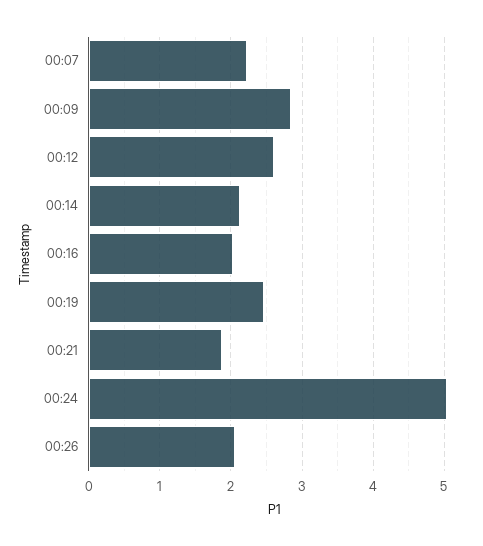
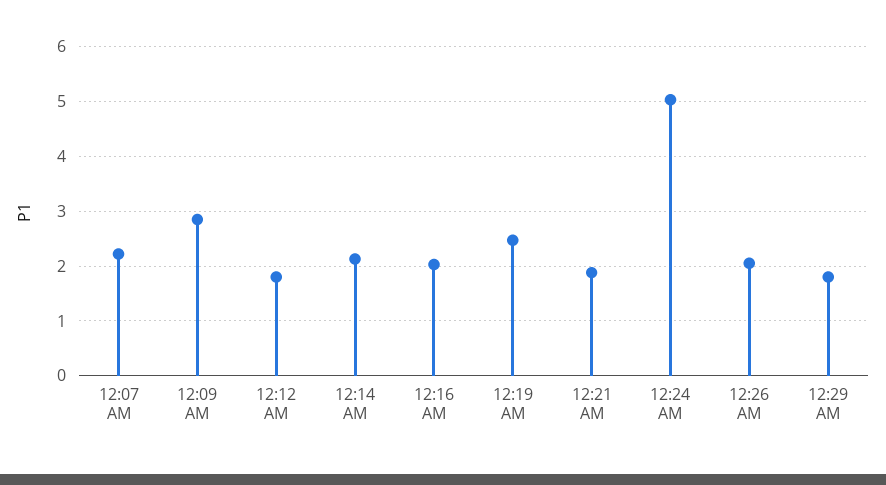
00:12: 2.6 -> 1.8
12:29 AM: none -> 1.8

